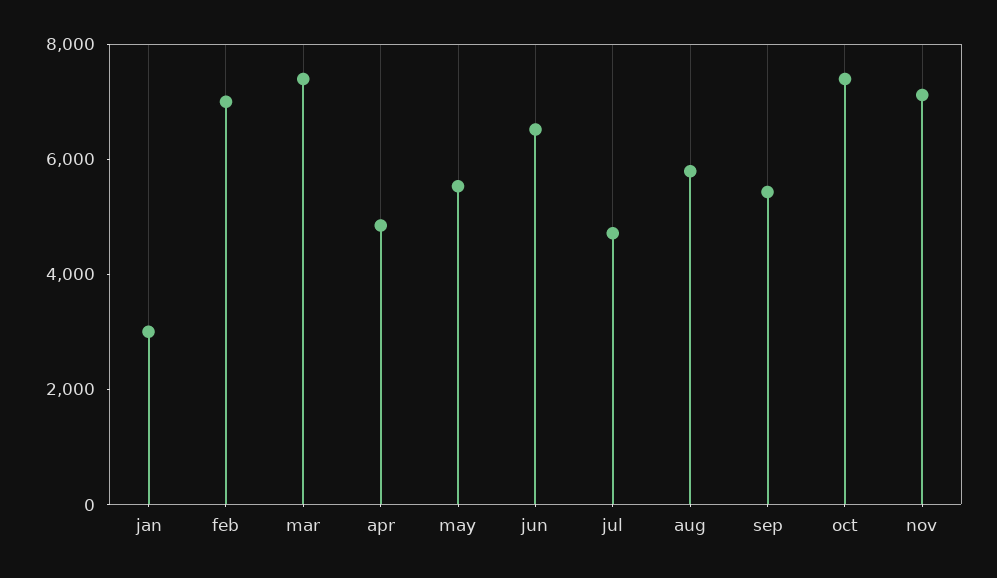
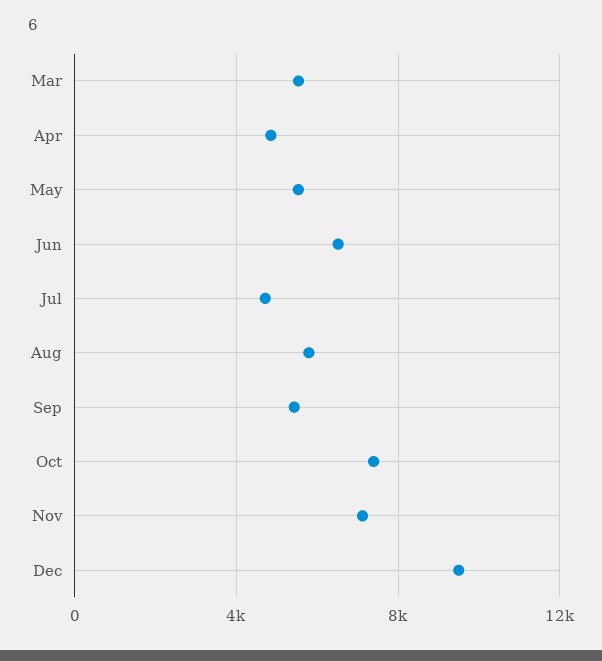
jan: 3000 -> none
feb: 7000 -> none
mar: 7500 -> 5500
Dec: none -> 9500

